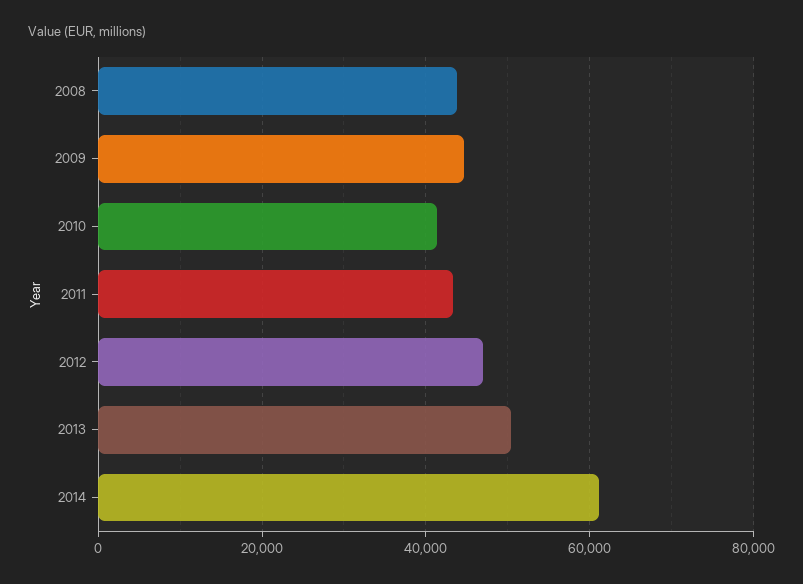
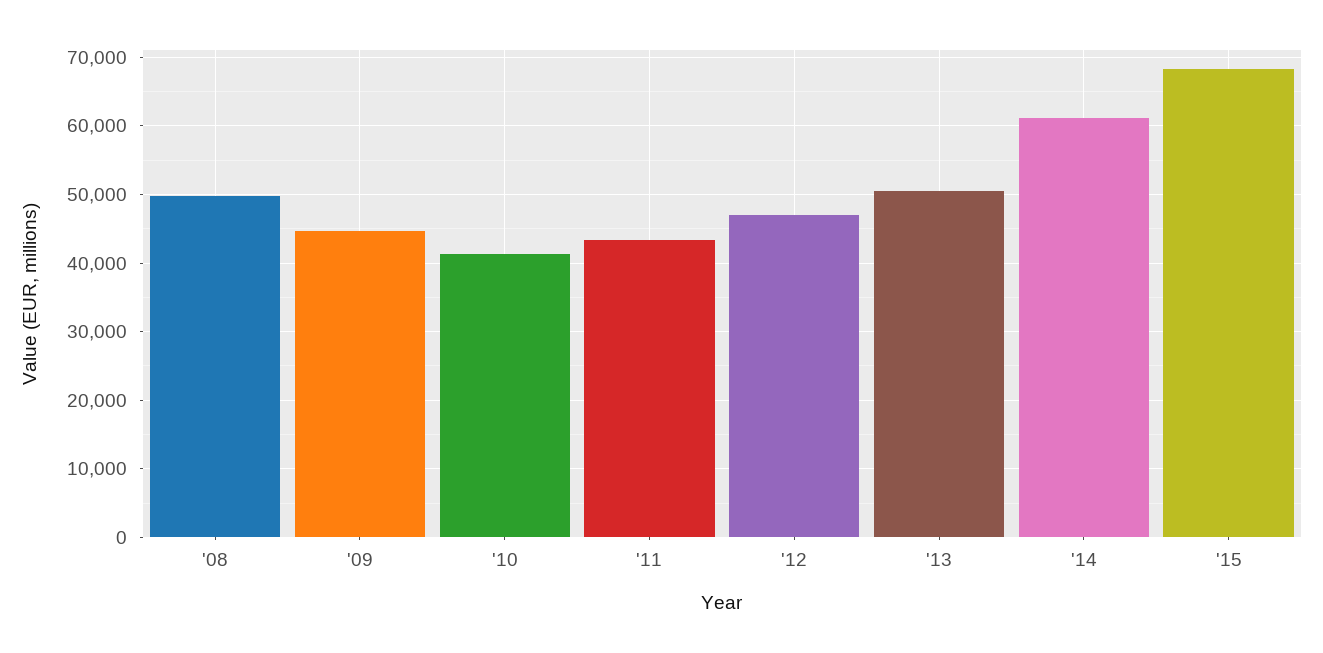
2008: 44000 -> 50000
'15: none -> 68000

